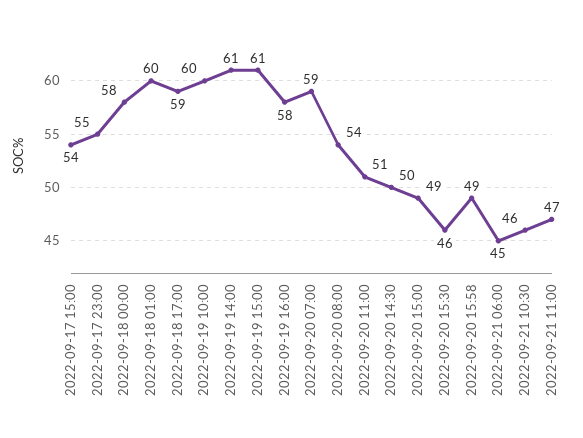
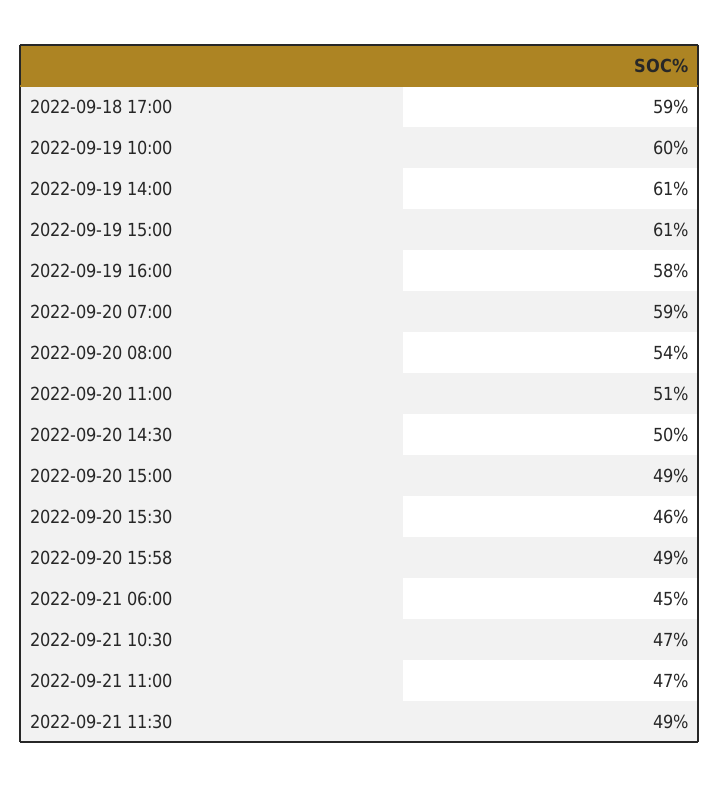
2022-09-17 15:00: 54 -> none
2022-09-17 23:00: 55 -> none
2022-09-18 00:00: 58 -> none
2022-09-18 01:00: 60 -> none
2022-09-21 10:30: 46 -> 47
2022-09-21 11:30: none -> 49

